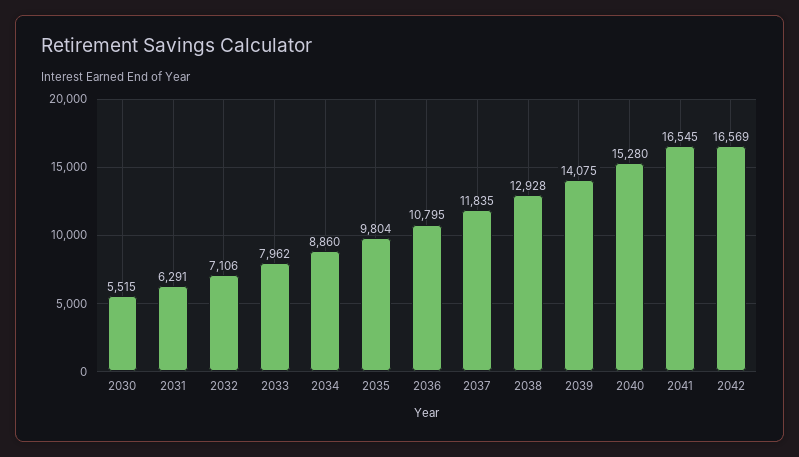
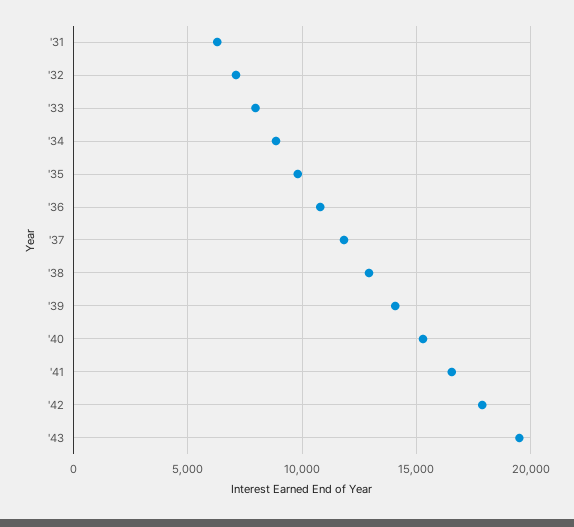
2030: 5515 -> none
2042: 16569 -> 18000
'43: none -> 19500

